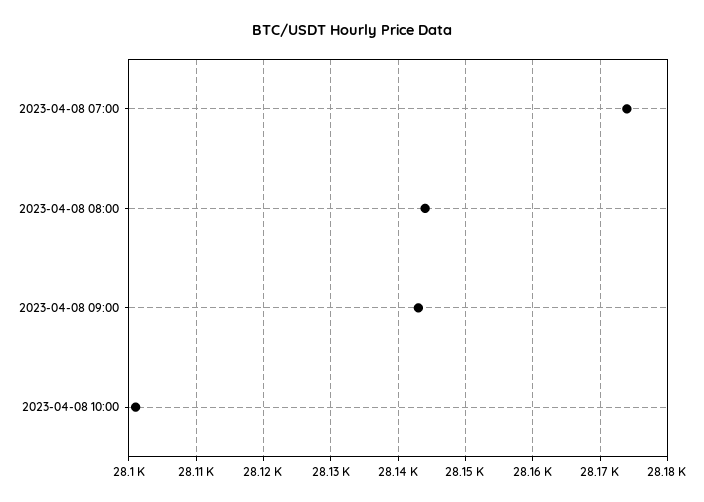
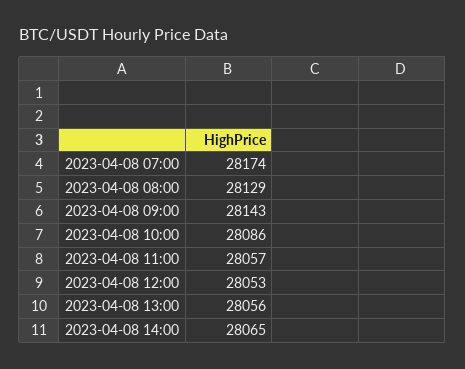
2023-04-08 08:00: 28144 -> 28129
2023-04-08 10:00: 28101 -> 28086
2023-04-08 11:00: none -> 28057
2023-04-08 12:00: none -> 28053
2023-04-08 13:00: none -> 28056
2023-04-08 14:00: none -> 28065

